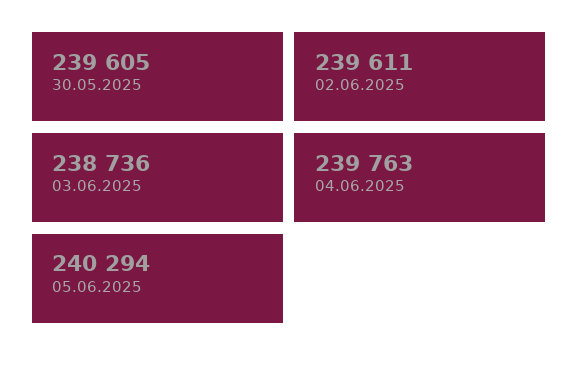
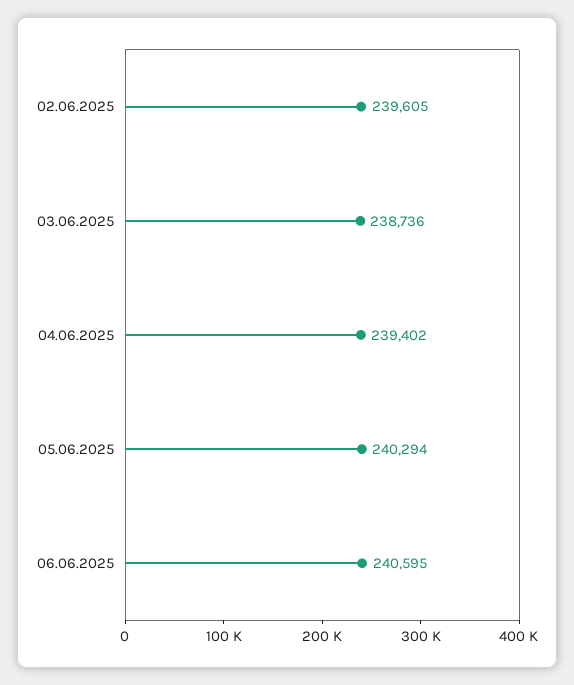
30.05.2025: 239605 -> none
02.06.2025: 239611 -> 239605
04.06.2025: 239763 -> 239402
06.06.2025: none -> 240595

